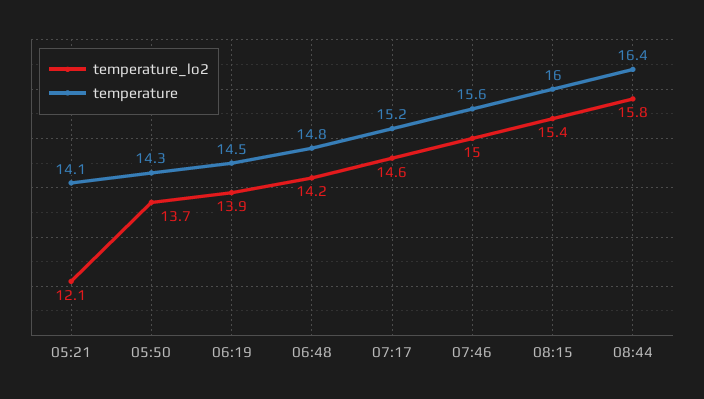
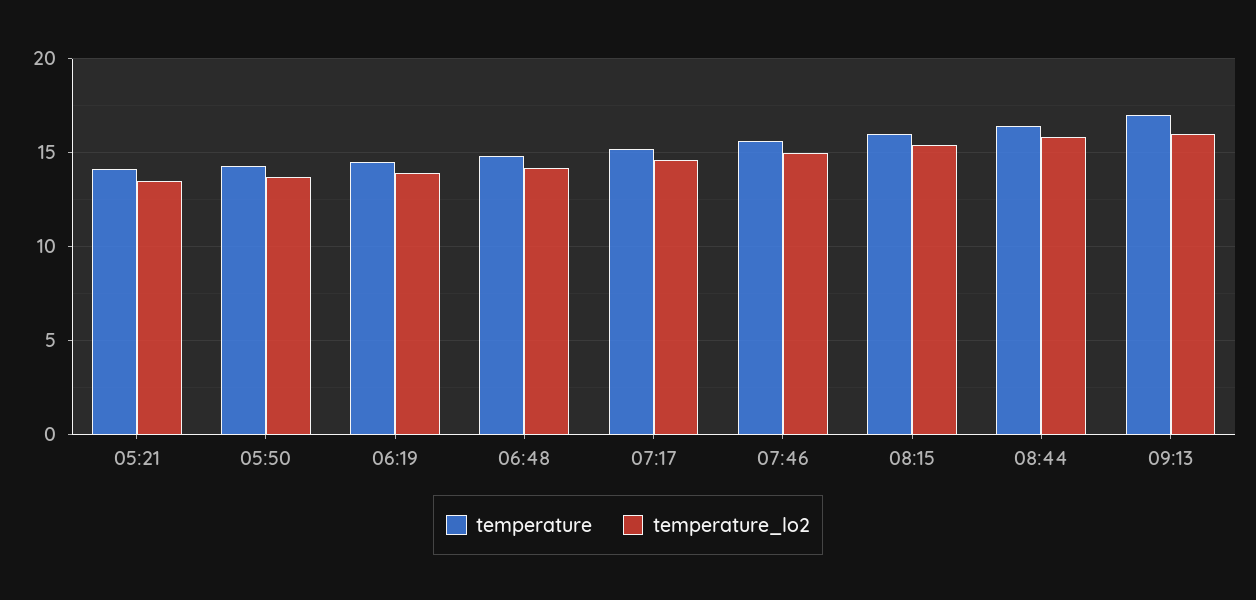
temperature_lo2, 05:21: 12.1 -> 13.5
temperature, 09:13: none -> 17
temperature_lo2, 09:13: none -> 16

